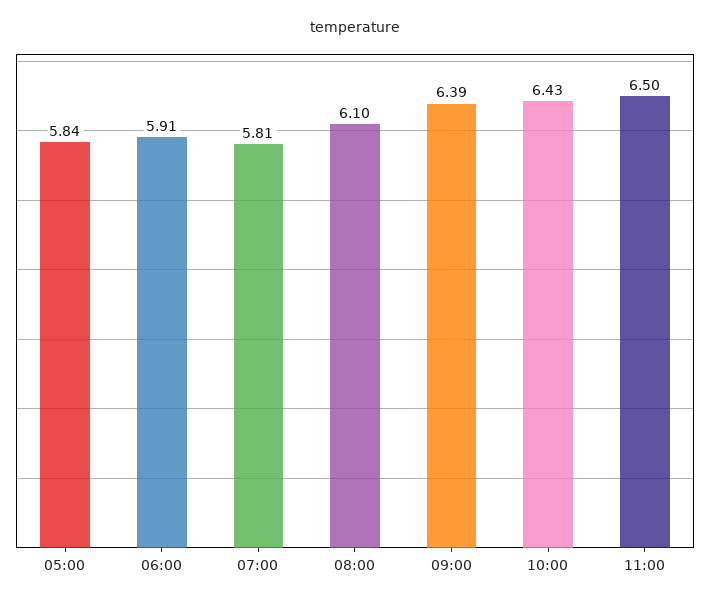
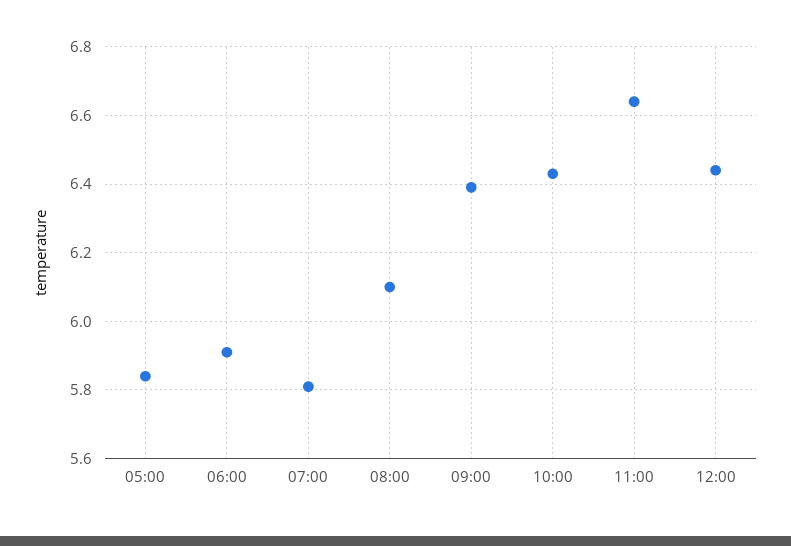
11:00: 6.5 -> 6.65
12:00: none -> 6.45

